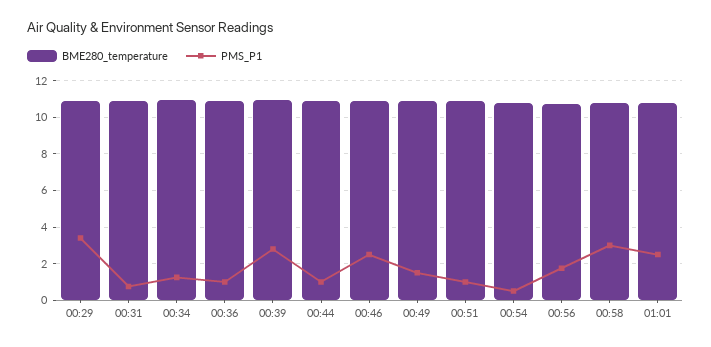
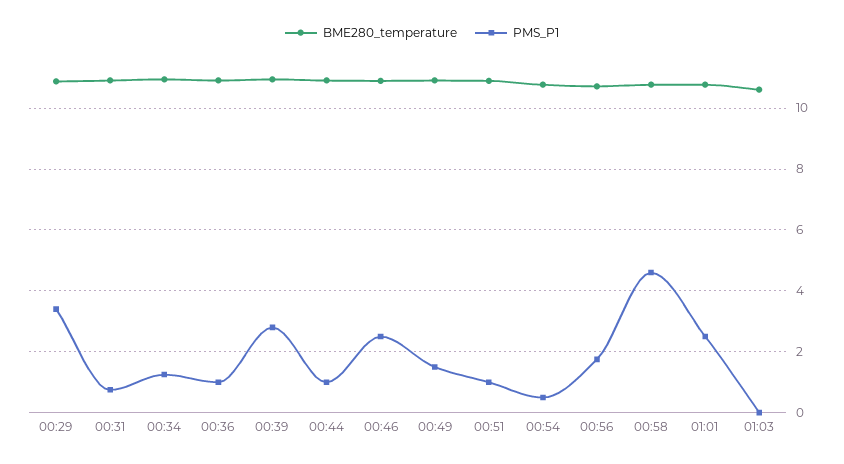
PMS_P1, 00:58: 3 -> 4.6
BME280_temperature, 01:03: none -> 10.6
PMS_P1, 01:03: none -> 0

